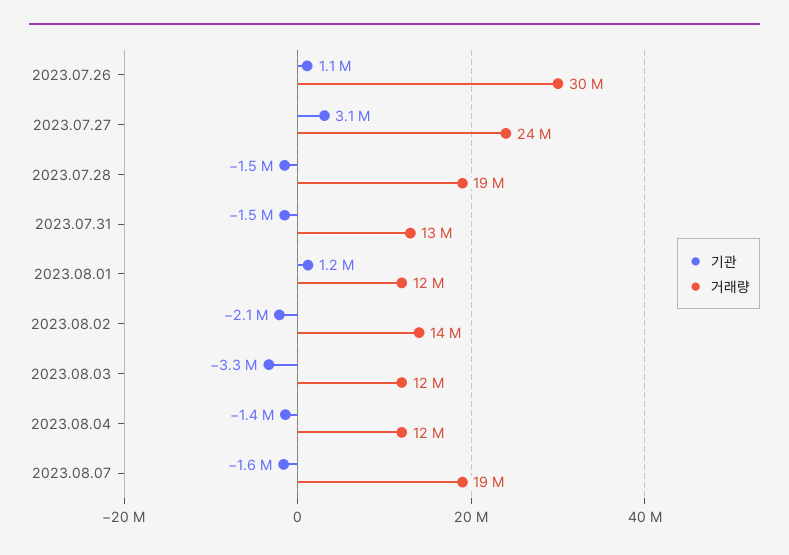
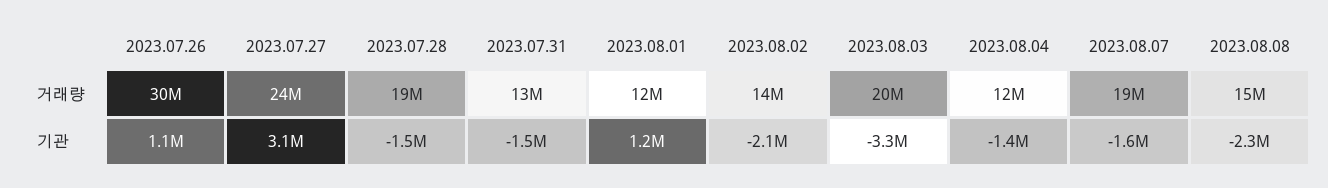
거래량, 2023.08.03: 12000000 -> 20000000
거래량, 2023.08.08: none -> 15000000
기관, 2023.08.08: none -> -2300000

